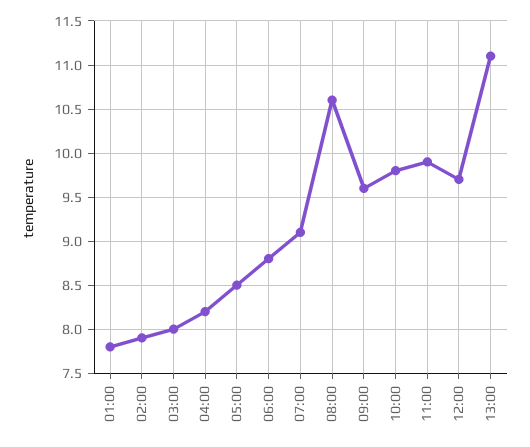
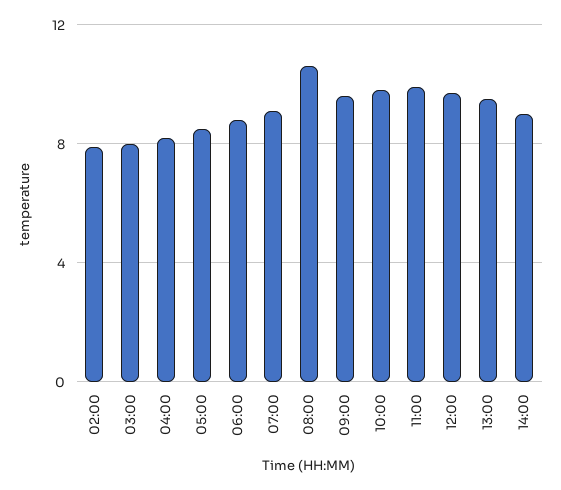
01:00: 7.8 -> none
13:00: 11.1 -> 9.5
14:00: none -> 9

